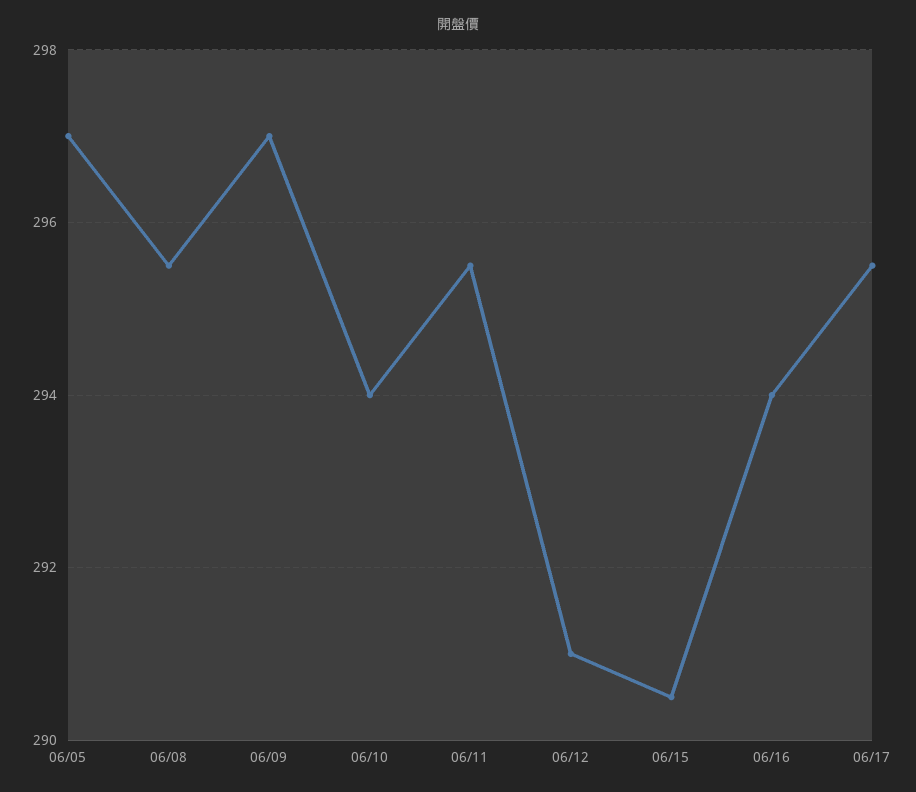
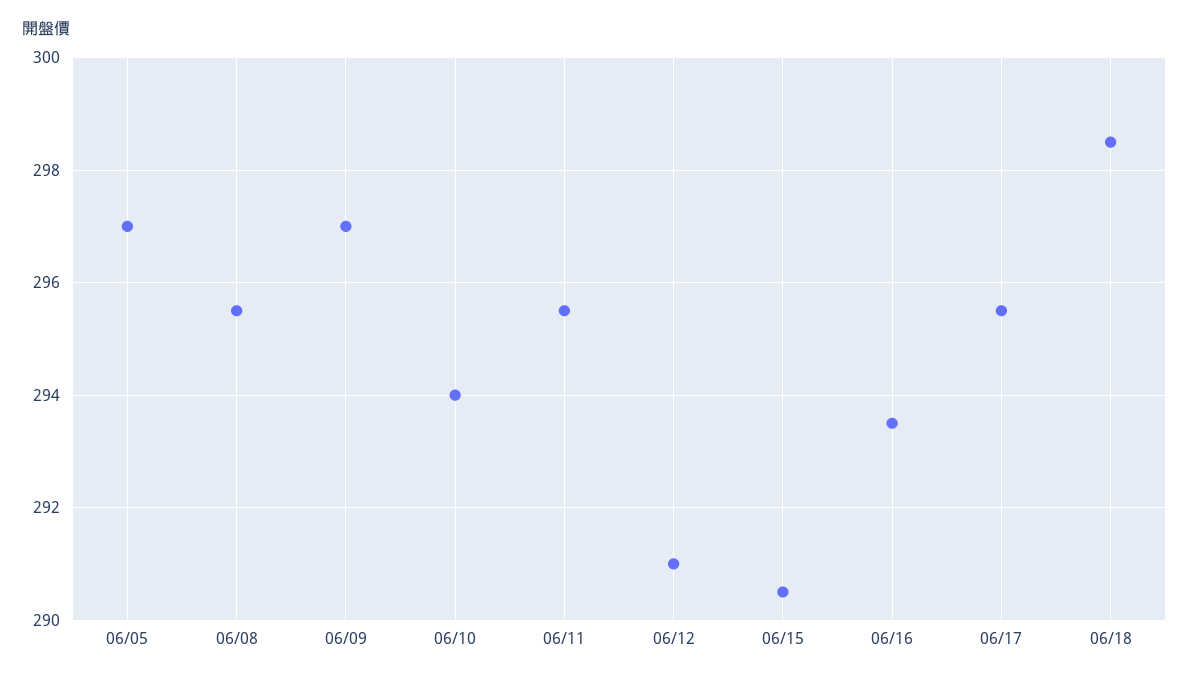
06/16: 294 -> 293.5
06/18: none -> 298.5

